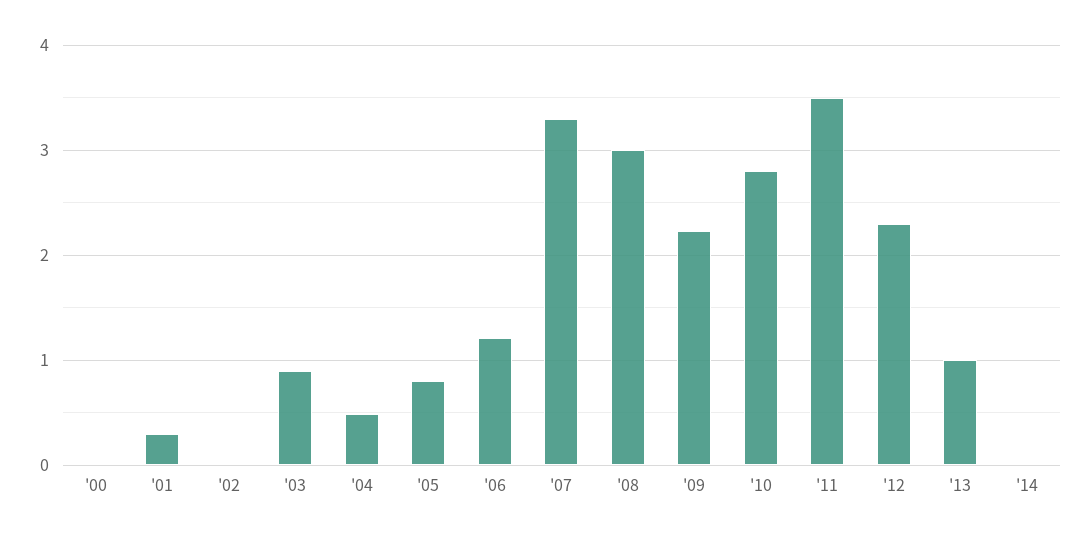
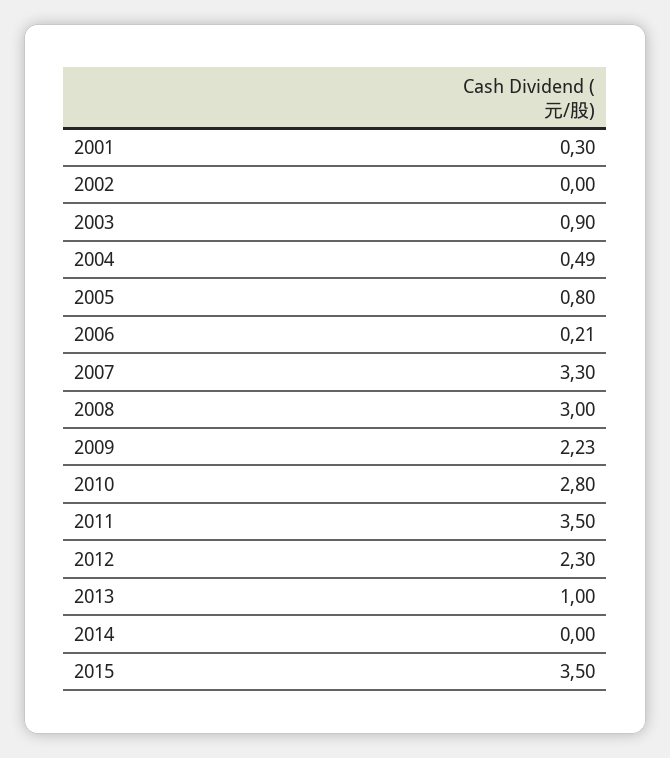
'00: 0 -> none
'06: 1.2 -> 0.21
2015: none -> 3.5

